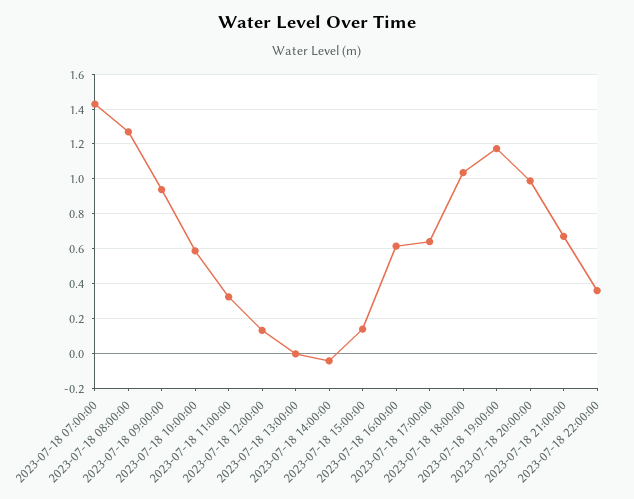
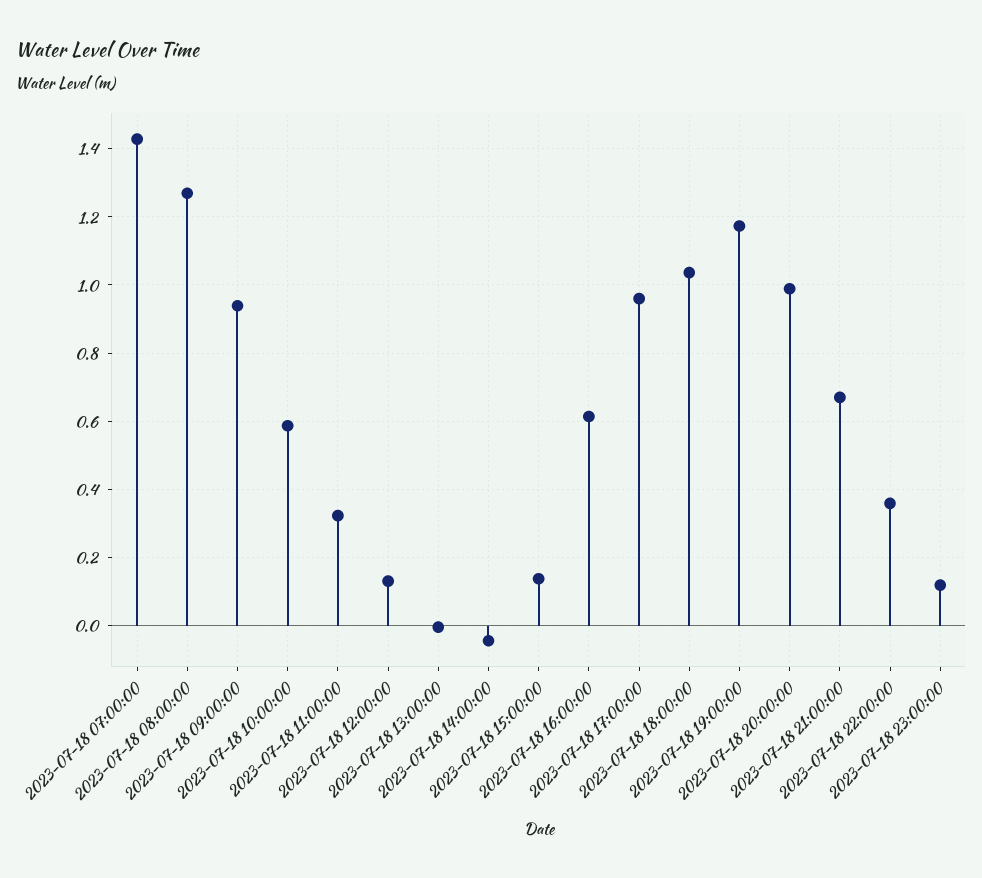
2023-07-18 17:00:00: 0.65 -> 0.96
2023-07-18 23:00:00: none -> 0.12

